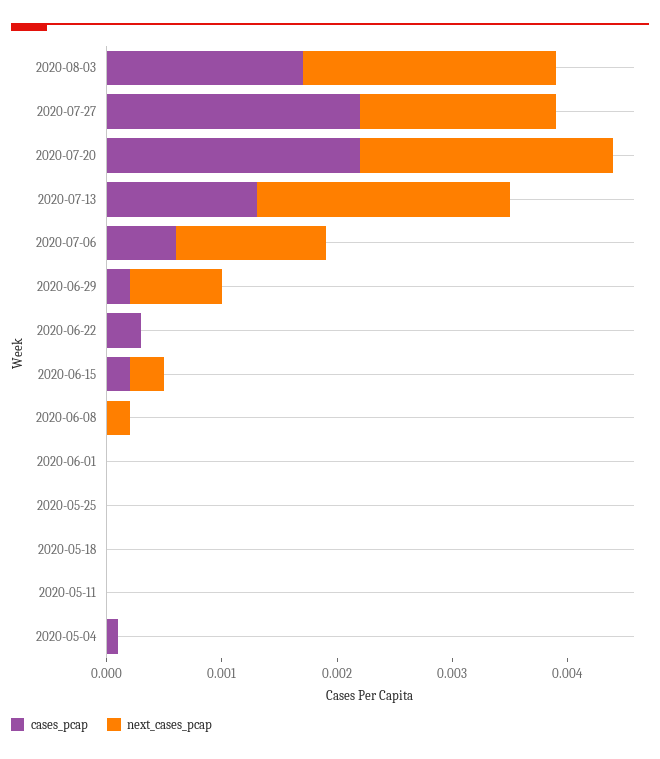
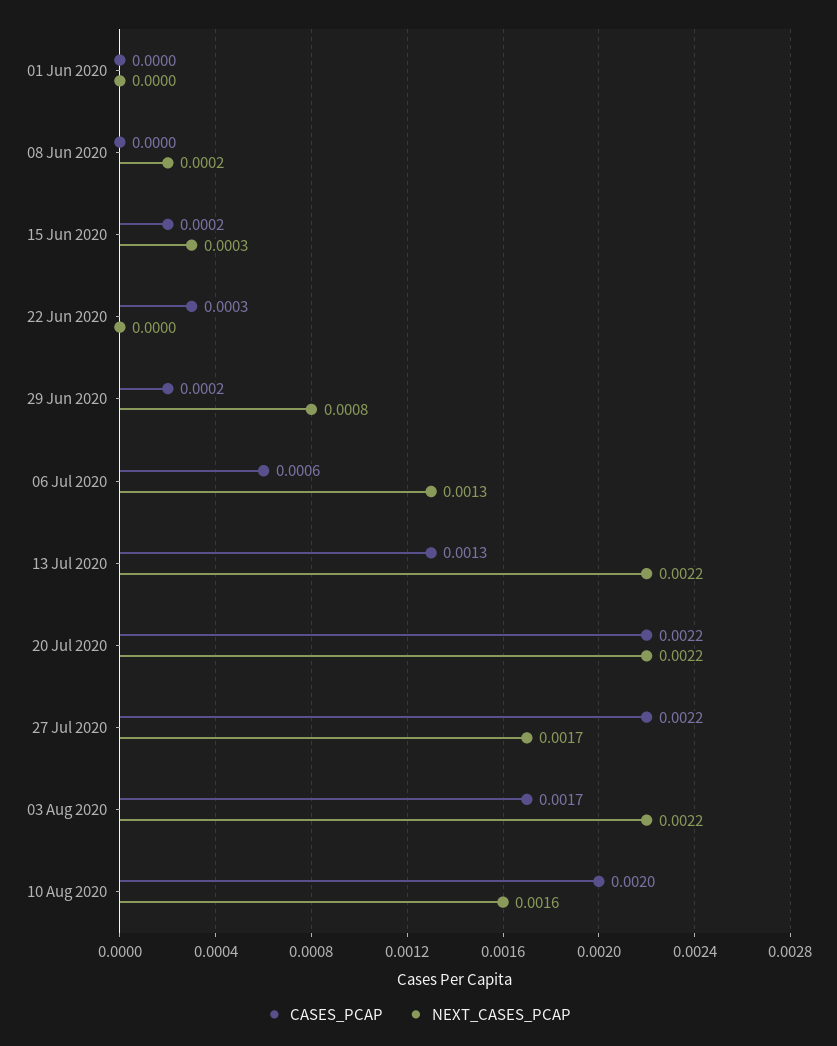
cases_pcap, 2020-05-25: 0 -> none
next_cases_pcap, 2020-05-25: 0 -> none
cases_pcap, 2020-05-18: 0 -> none
next_cases_pcap, 2020-05-18: 0 -> none
cases_pcap, 2020-05-11: 0 -> none
next_cases_pcap, 2020-05-11: 0 -> none
cases_pcap, 2020-05-04: 0.0001 -> none
next_cases_pcap, 2020-05-04: 0 -> none
cases_pcap, 10 Aug 2020: none -> 0.002
next_cases_pcap, 10 Aug 2020: none -> 0.0016

